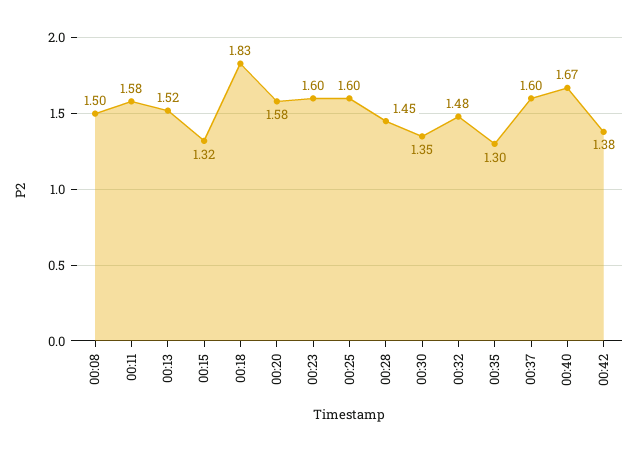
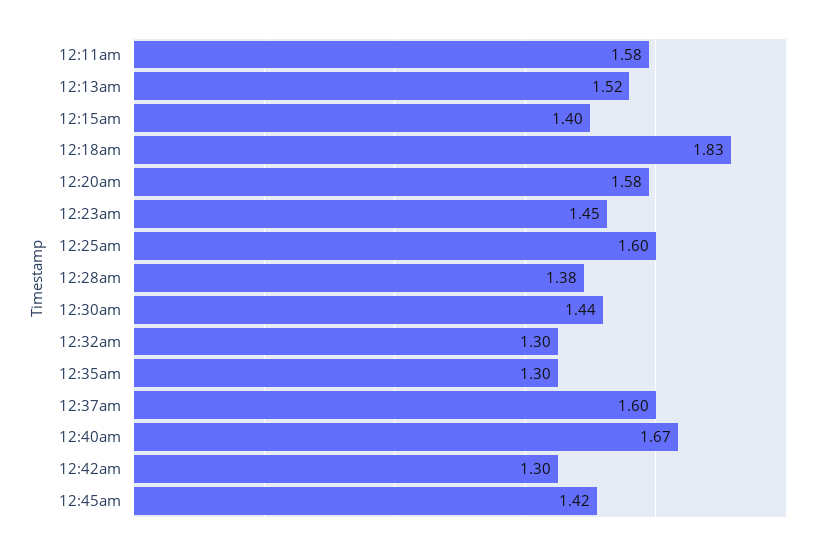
00:08: 1.5 -> none
00:15: 1.32 -> 1.4
00:23: 1.6 -> 1.45
00:28: 1.45 -> 1.38
00:30: 1.35 -> 1.44
00:32: 1.48 -> 1.3
00:42: 1.38 -> 1.3
12:45am: none -> 1.42

